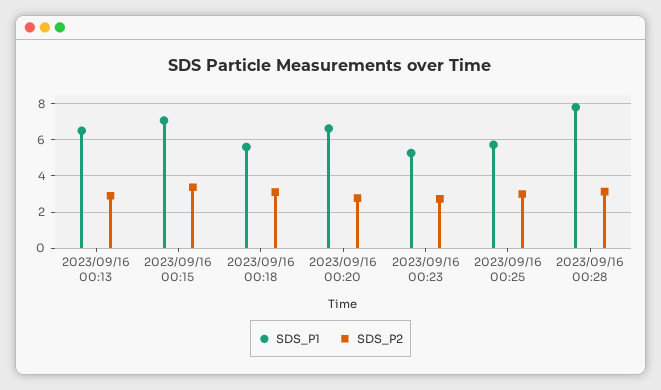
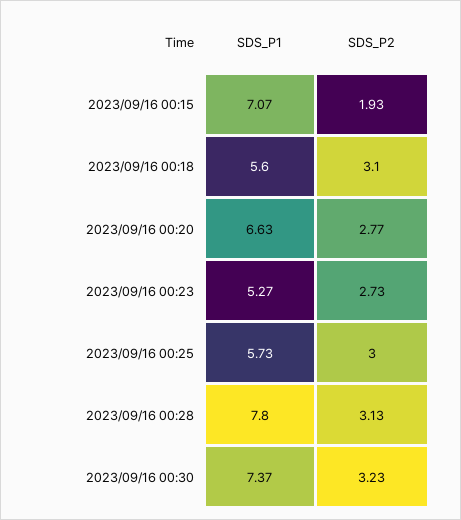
SDS_P1, 2023/09/16 00:13: 6.5 -> none
SDS_P2, 2023/09/16 00:13: 3 -> none
SDS_P2, 2023/09/16 00:15: 3.5 -> 1.93
SDS_P1, 2023/09/16 00:30: none -> 7.37
SDS_P2, 2023/09/16 00:30: none -> 3.23

